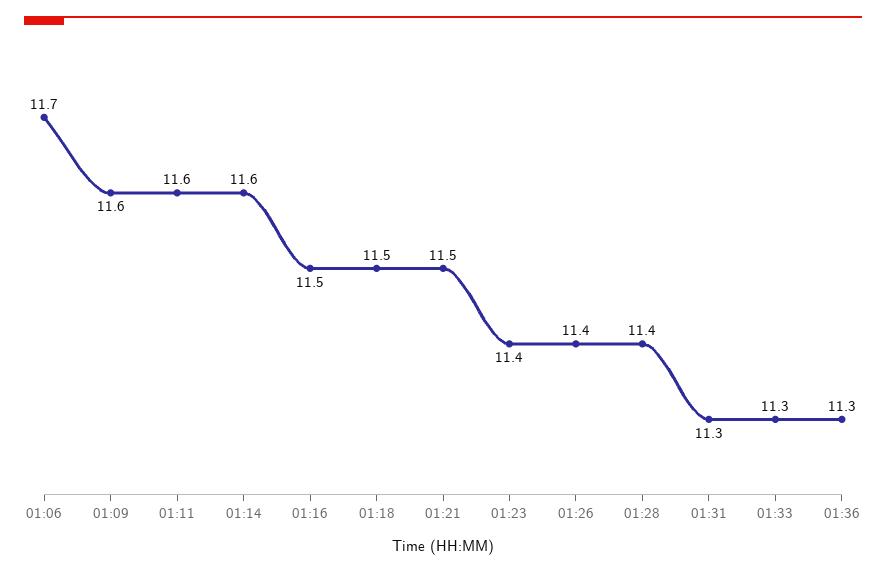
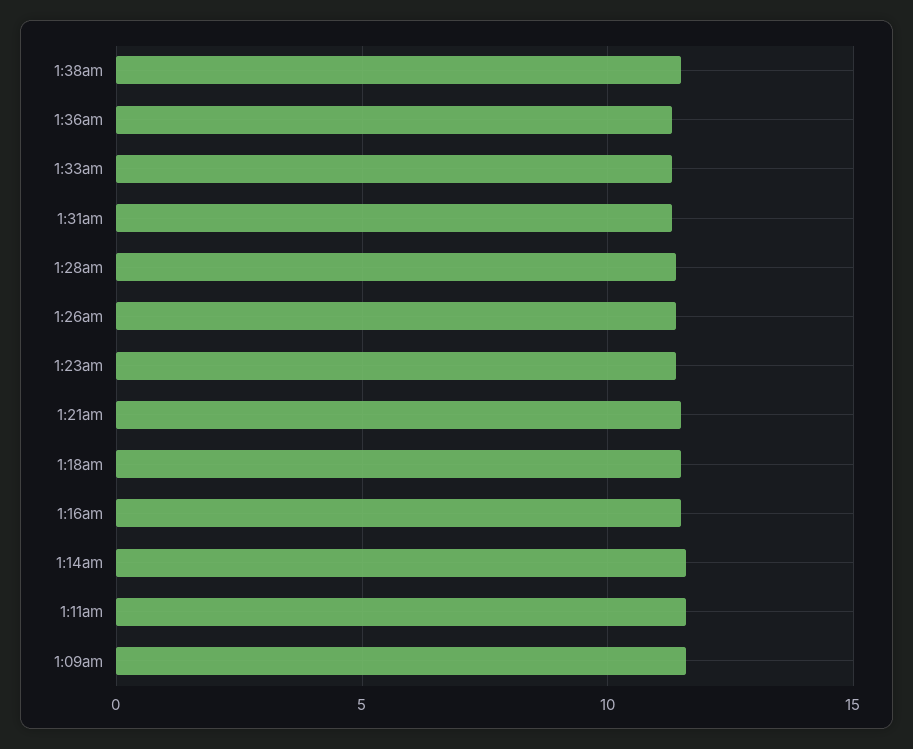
01:06: 11.7 -> none
1:38am: none -> 11.5

